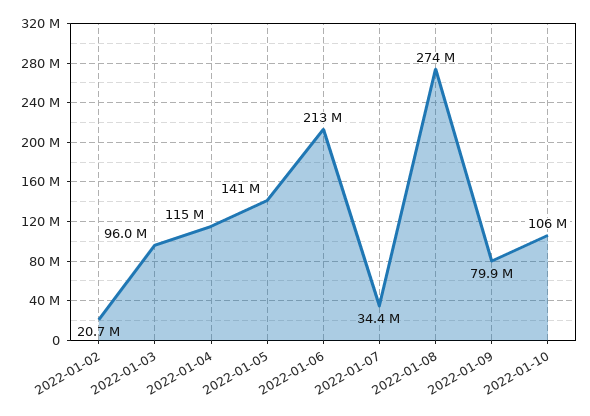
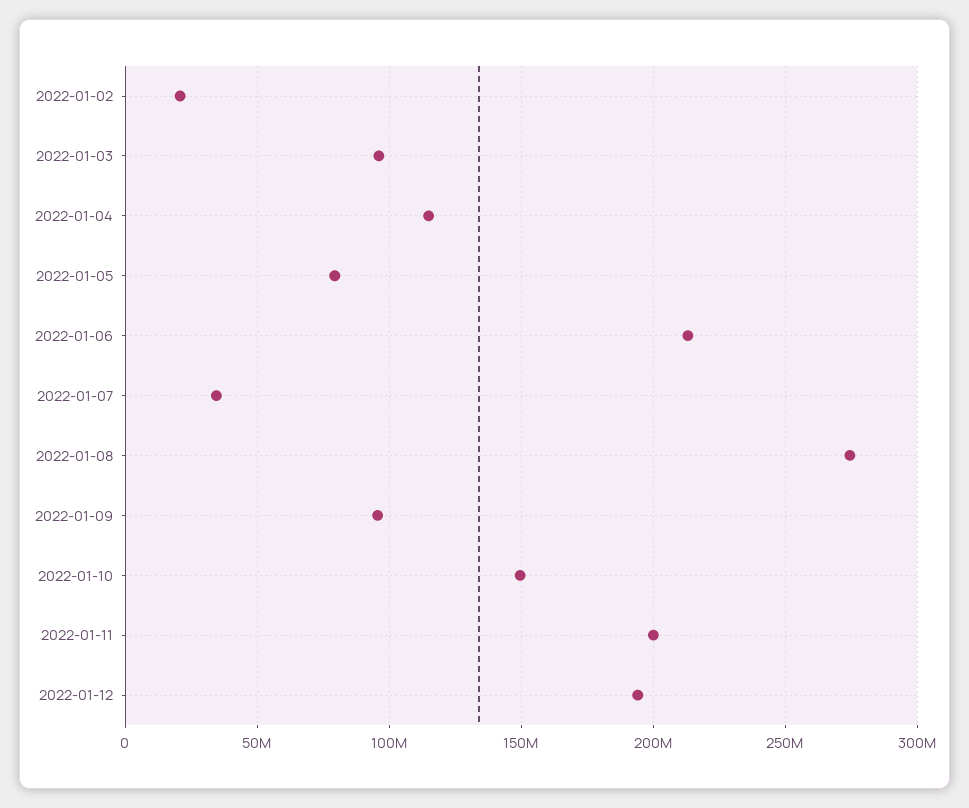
2022-01-05: 141000000 -> 80000000
2022-01-09: 79900000 -> 95000000
2022-01-10: 106000000 -> 150000000
2022-01-11: none -> 200000000
2022-01-12: none -> 195000000

